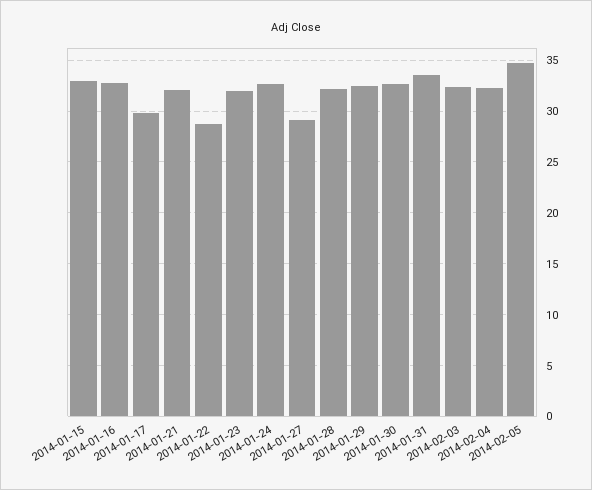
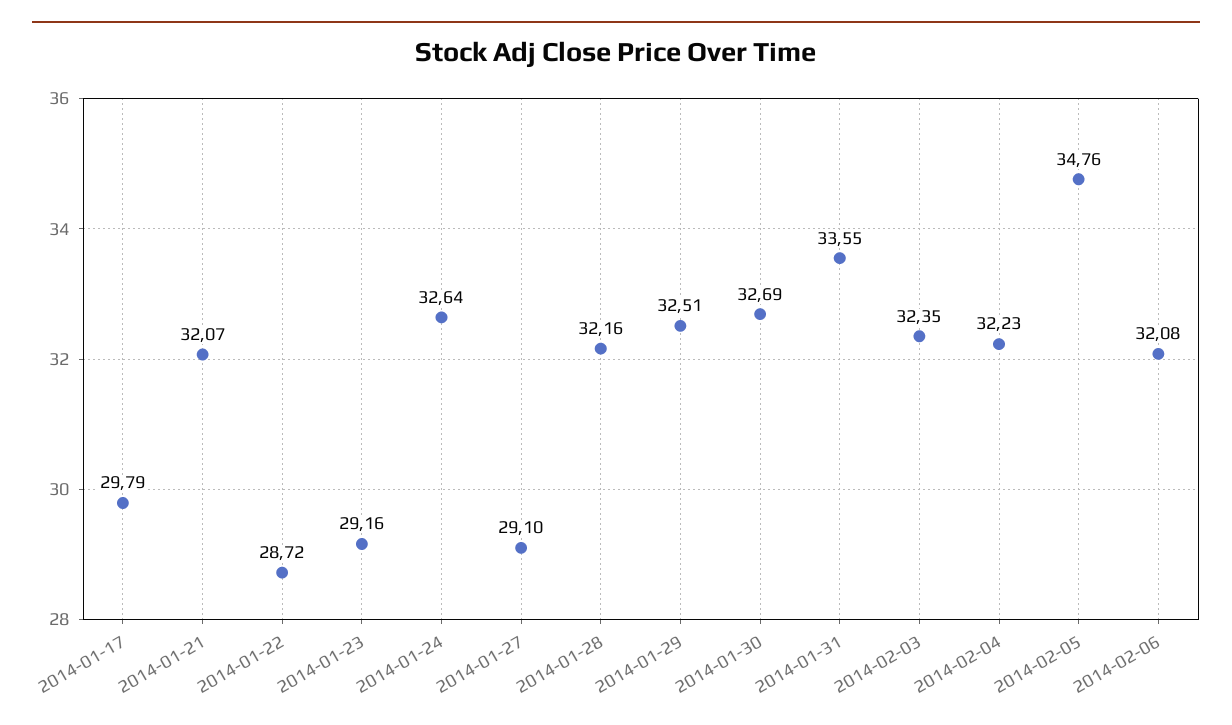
2014-01-15: 33 -> none
2014-01-16: 33 -> none
2014-01-23: 32 -> 29.16
2014-02-06: none -> 32.08

